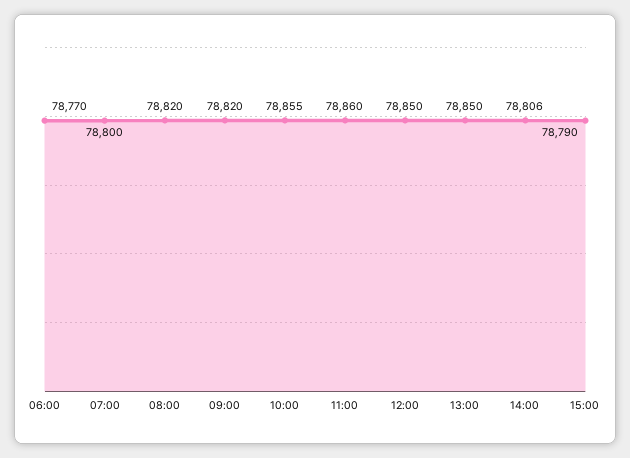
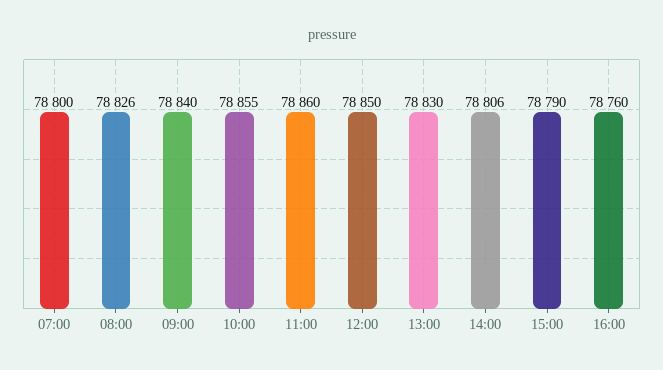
06:00: 78770 -> none
08:00: 78820 -> 78826
09:00: 78820 -> 78840
13:00: 78850 -> 78830
16:00: none -> 78760

